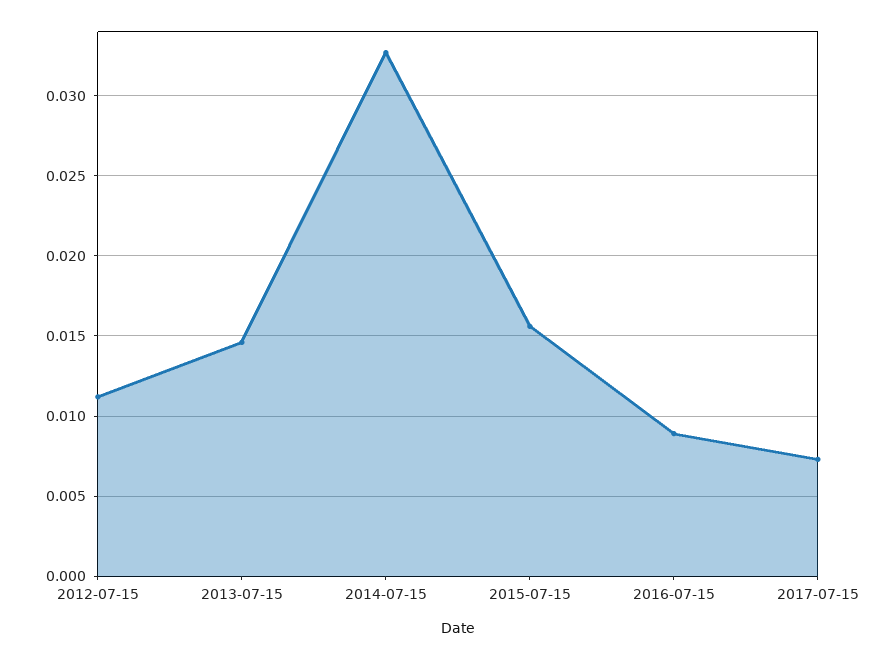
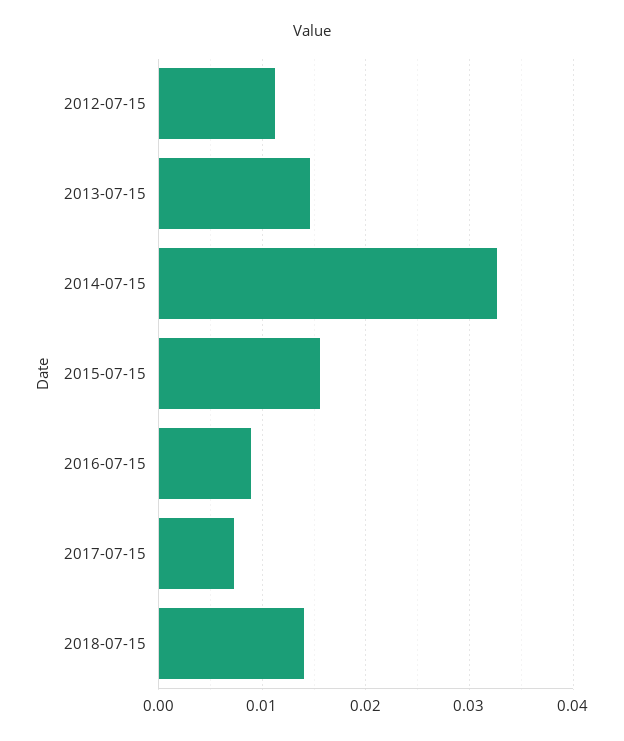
2018-07-15: none -> 0.014

